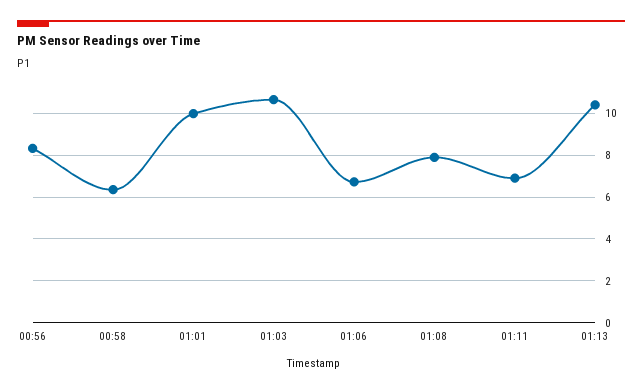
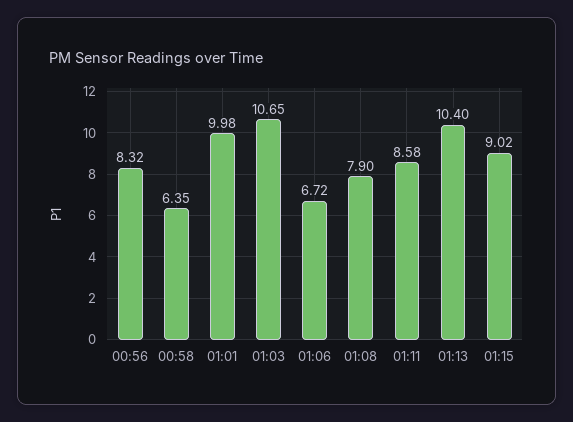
01:11: 7 -> 8.58
01:15: none -> 9.02

